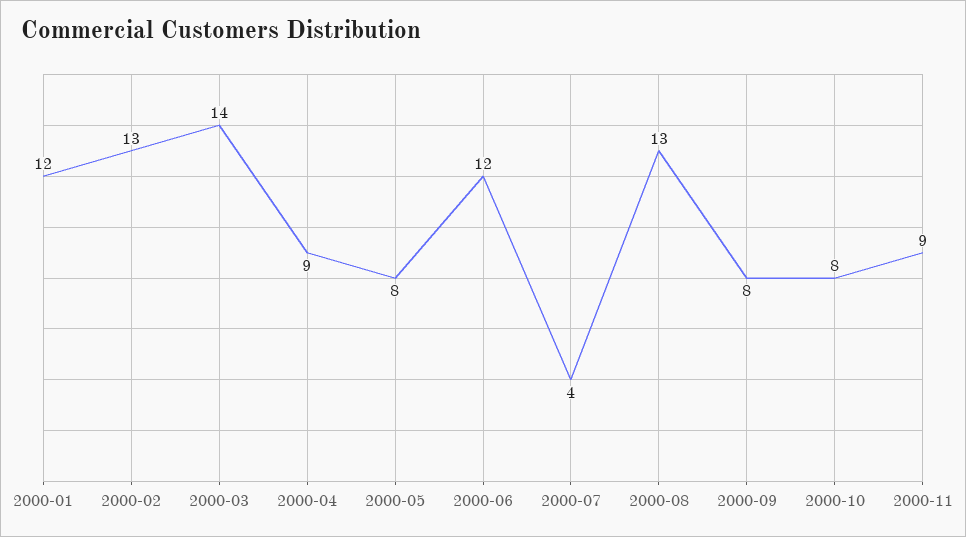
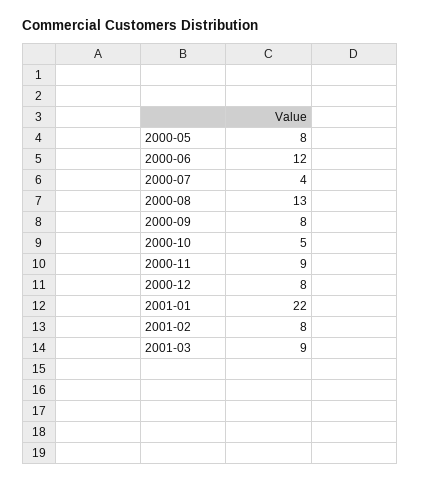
2000-01: 12 -> none
2000-02: 13 -> none
2000-03: 14 -> none
2000-04: 9 -> none
2000-10: 8 -> 5
2000-12: none -> 8
2001-01: none -> 22
2001-02: none -> 8
2001-03: none -> 9

